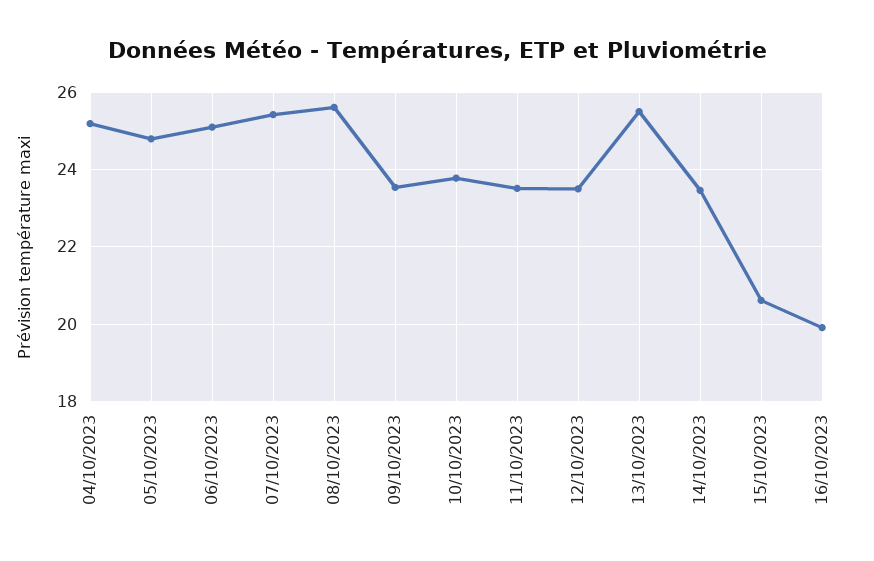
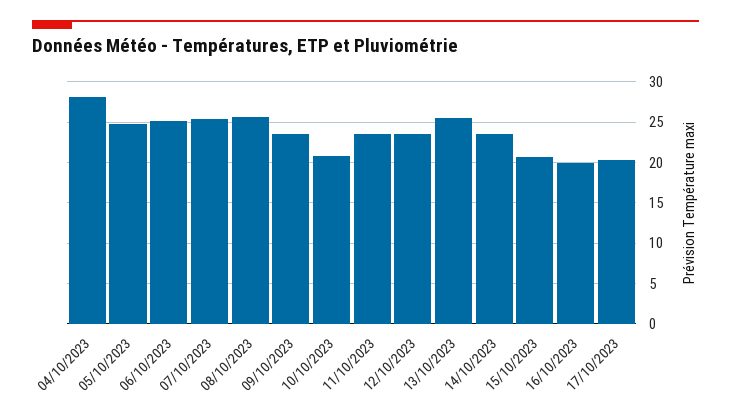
04/10/2023: 25.2 -> 28
10/10/2023: 23.8 -> 21
17/10/2023: none -> 20

